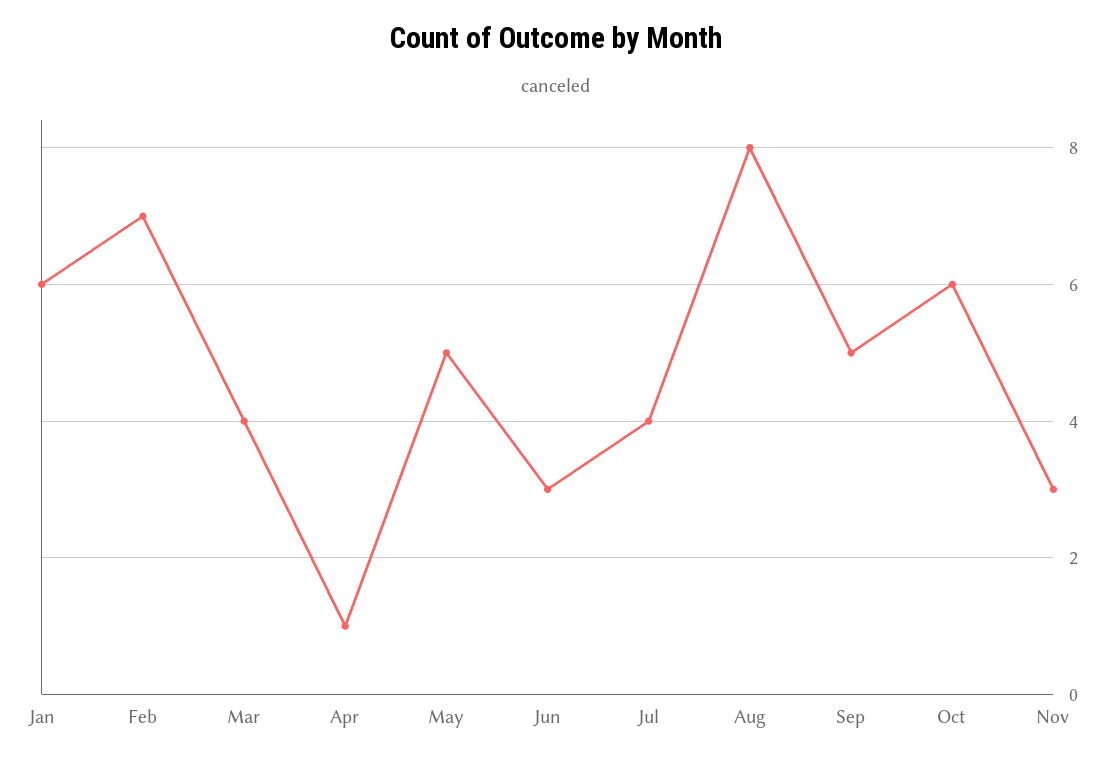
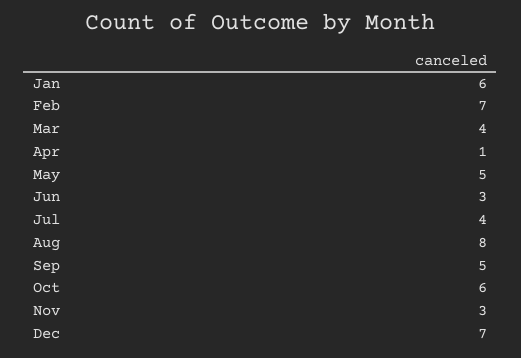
Dec: none -> 7

